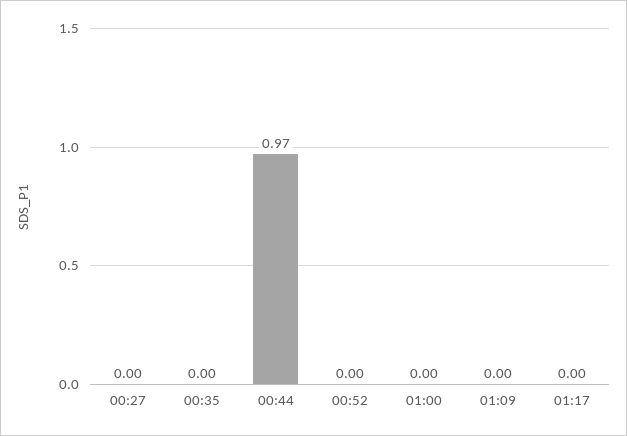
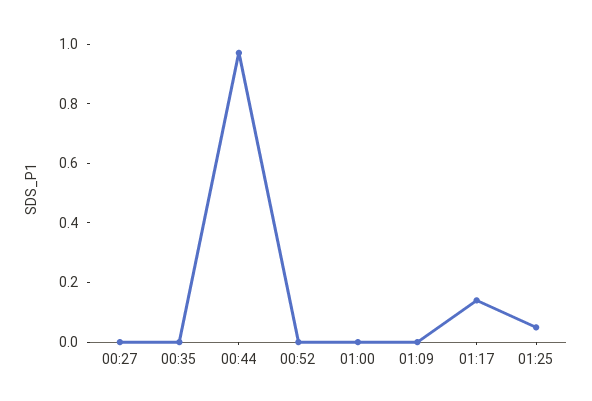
01:17: 0 -> 0.15
01:25: none -> 0.05

